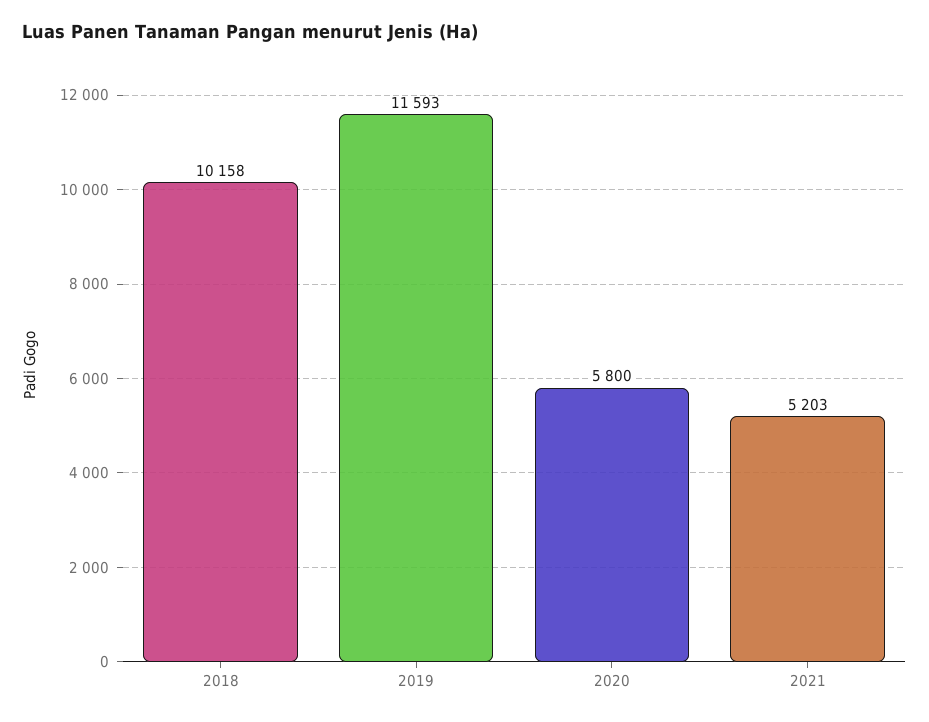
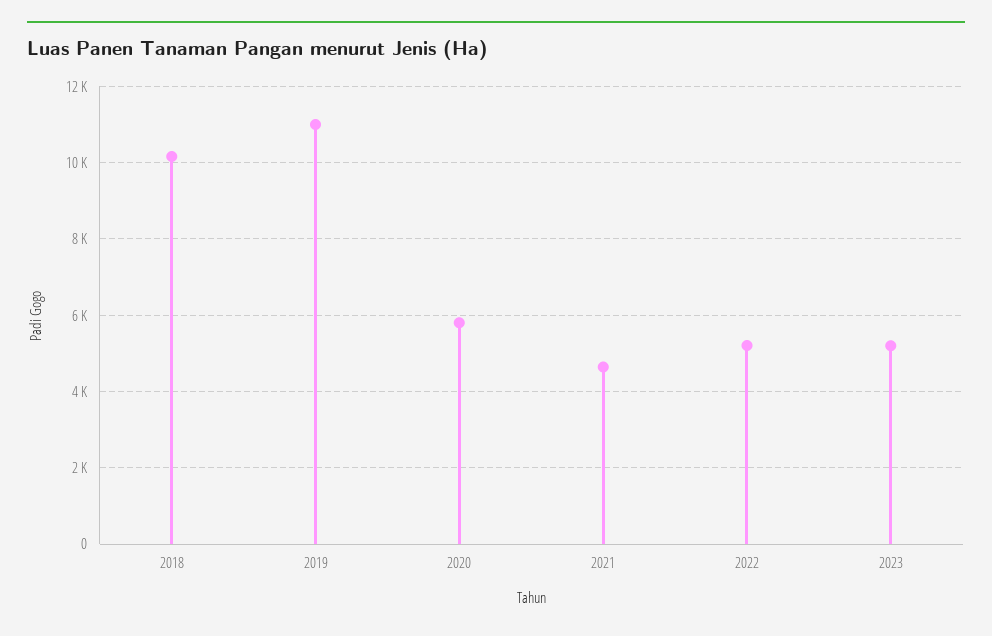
2019: 11593 -> 11000
2021: 5203 -> 4600
2022: none -> 5200
2023: none -> 5200

